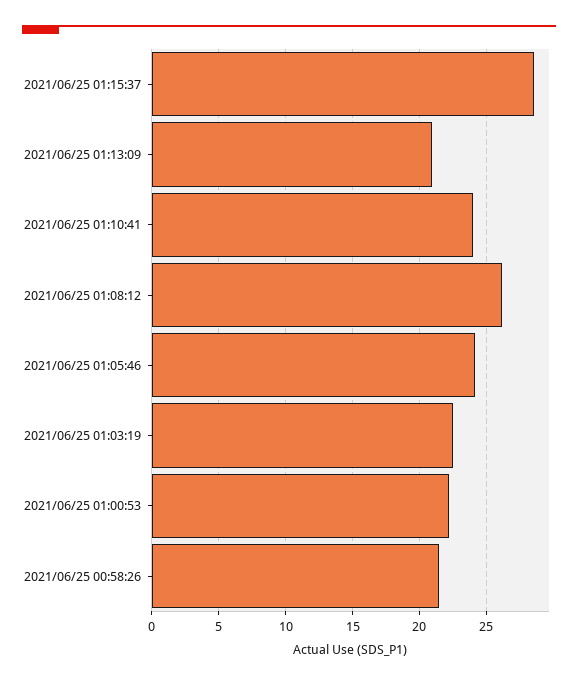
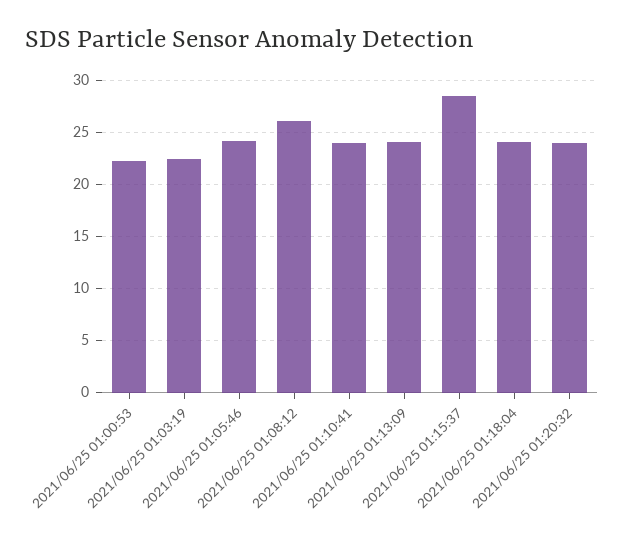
2021/06/25 01:13:09: 21 -> 24
2021/06/25 00:58:26: 21.5 -> none
2021/06/25 01:18:04: none -> 24
2021/06/25 01:20:32: none -> 24

